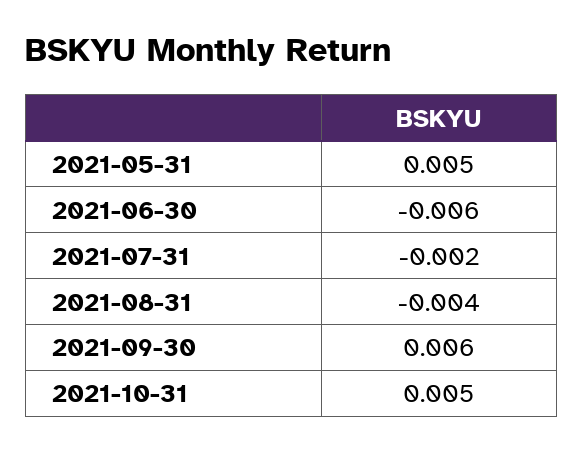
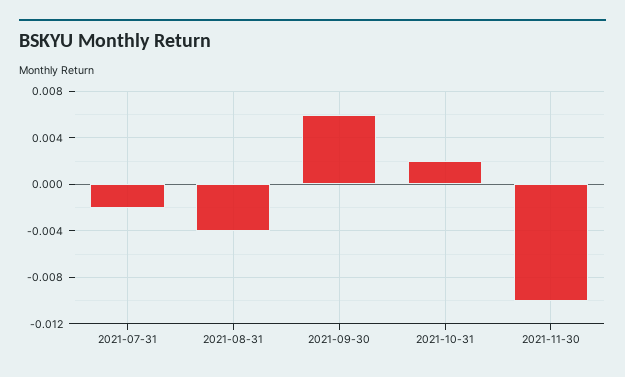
2021-05-31: 0.005 -> none
2021-06-30: -0.006 -> none
2021-10-31: 0.005 -> 0.002
2021-11-30: none -> -0.01

